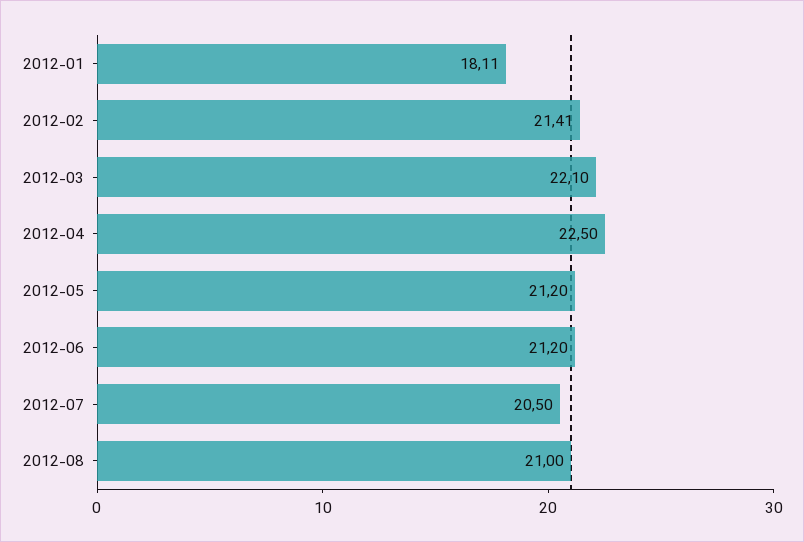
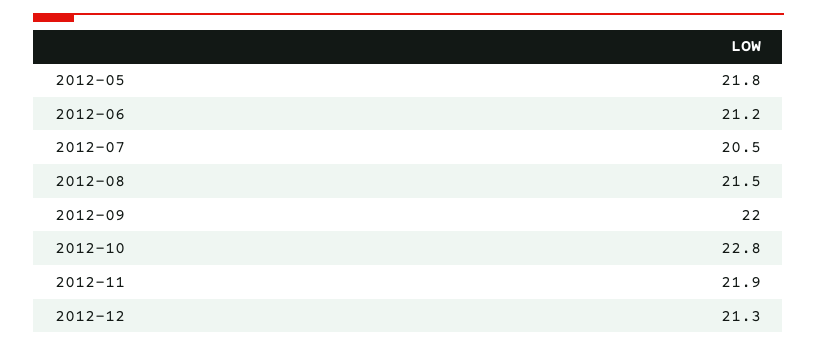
2012-01: 18.11 -> none
2012-02: 21.41 -> none
2012-03: 22.1 -> none
2012-04: 22.5 -> none
2012-05: 21.2 -> 21.8
2012-08: 21 -> 21.5
2012-09: none -> 22
2012-10: none -> 22.8
2012-11: none -> 21.9
2012-12: none -> 21.3

